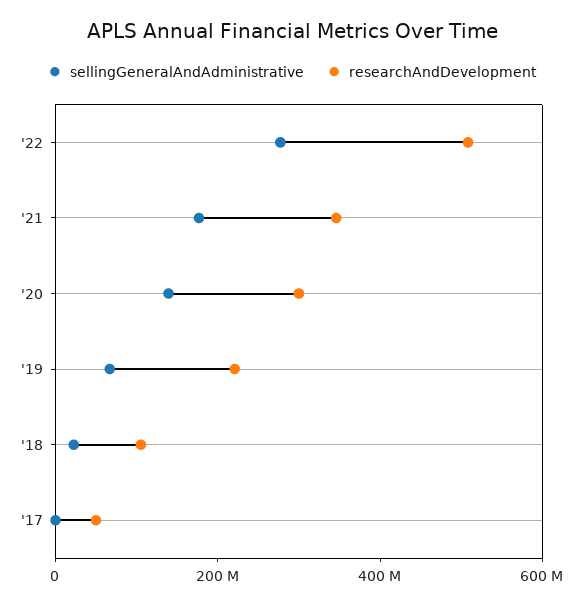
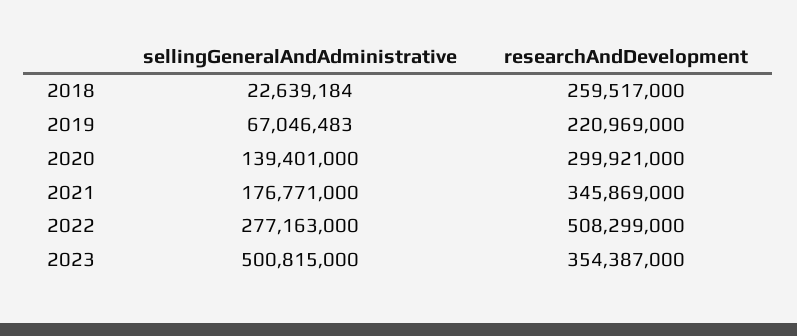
researchAndDevelopment, '18: 100000000 -> 259517000
sellingGeneralAndAdministrative, '17: 0 -> none
researchAndDevelopment, '17: 50000000 -> none
sellingGeneralAndAdministrative, 2023: none -> 500815000
researchAndDevelopment, 2023: none -> 354387000

